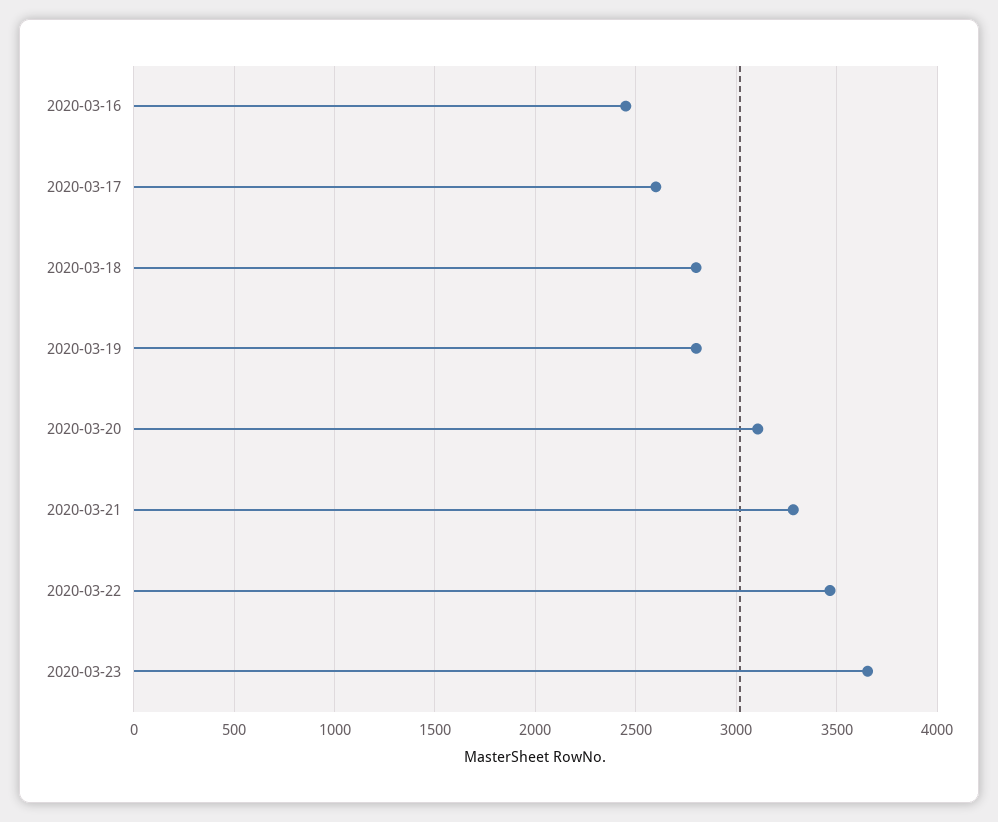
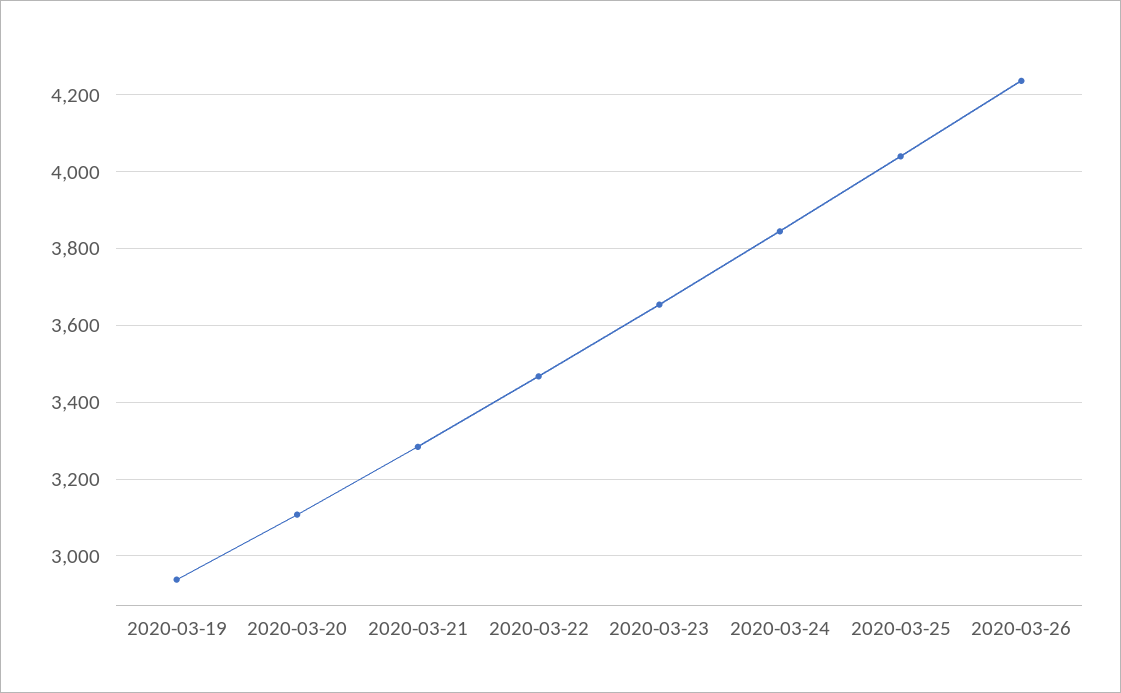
2020-03-16: 2450 -> none
2020-03-17: 2600 -> none
2020-03-18: 2800 -> none
2020-03-19: 2800 -> 2940
2020-03-24: none -> 3840
2020-03-25: none -> 4040
2020-03-26: none -> 4240

